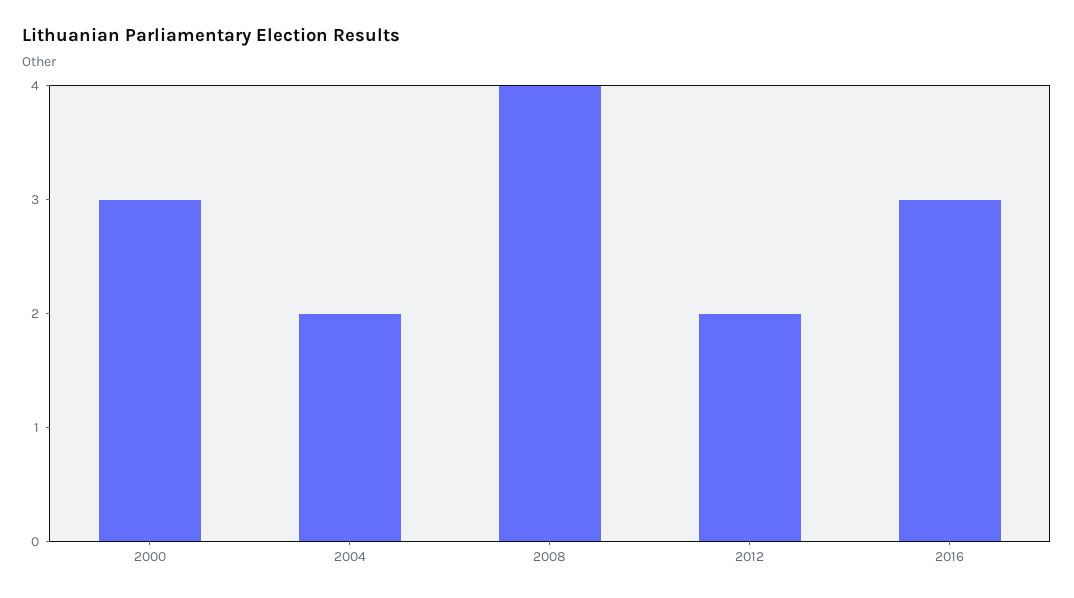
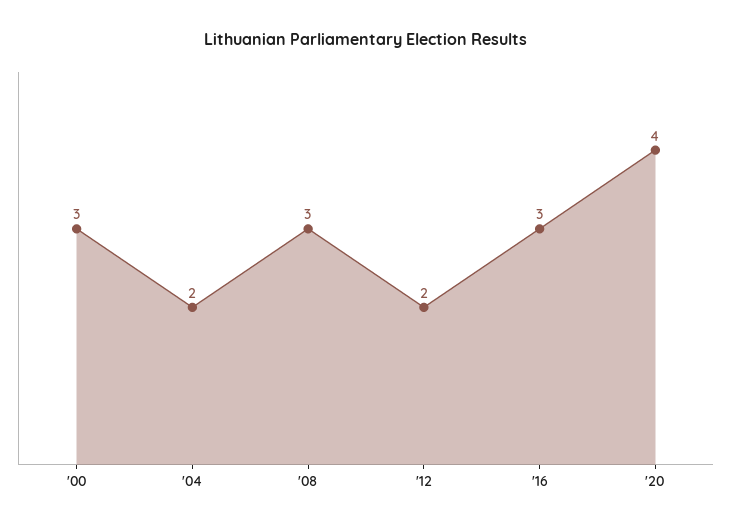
2008: 4 -> 3
'20: none -> 4

